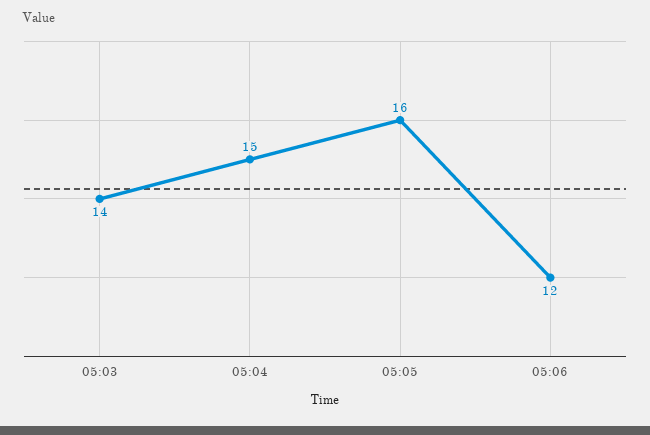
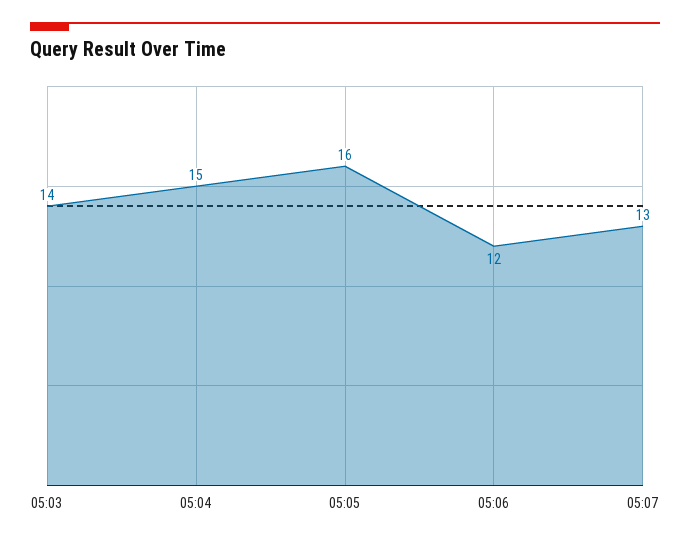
05:07: none -> 13

